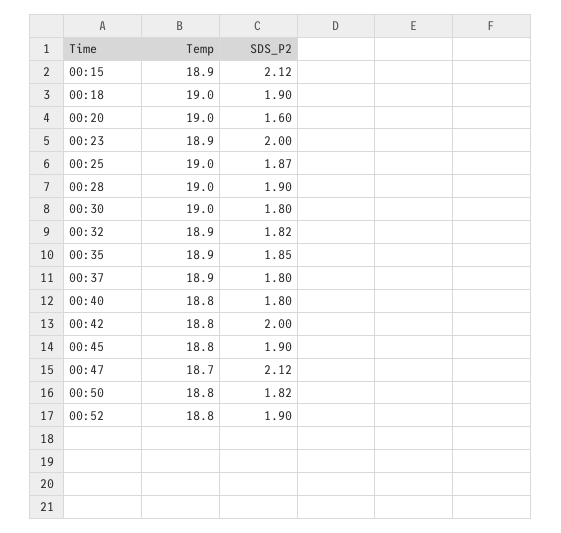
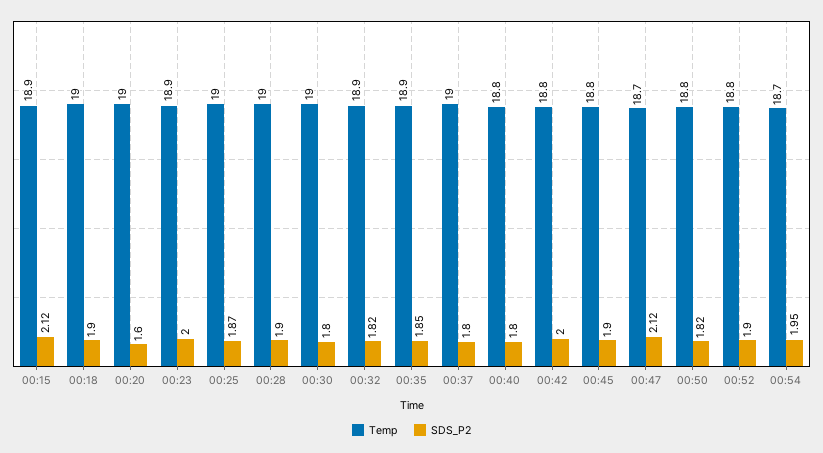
Temp, 00:37: 18.9 -> 19
Temp, 00:54: none -> 18.7
SDS_P2, 00:54: none -> 1.95

